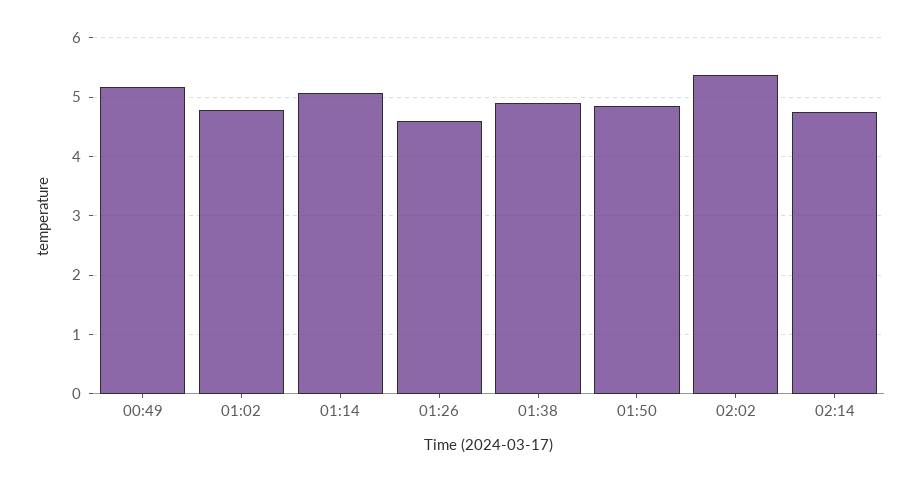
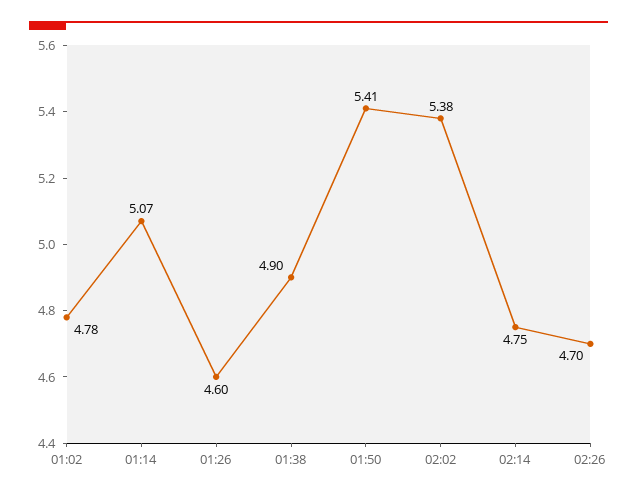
00:49: 5.2 -> none
01:50: 4.8 -> 5.41
02:26: none -> 4.7

